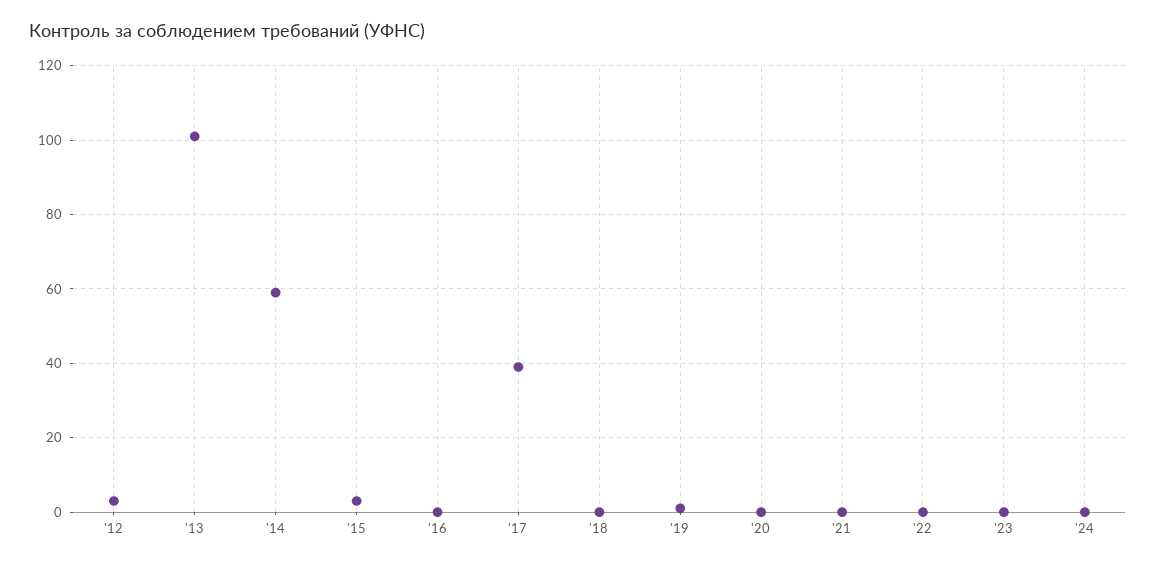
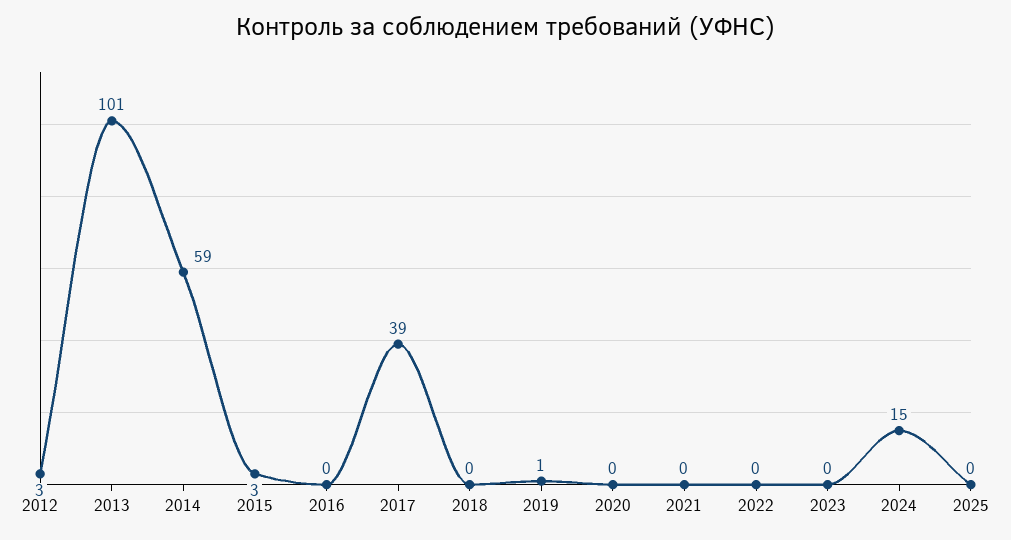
'24: 0 -> 15
2025: none -> 0

